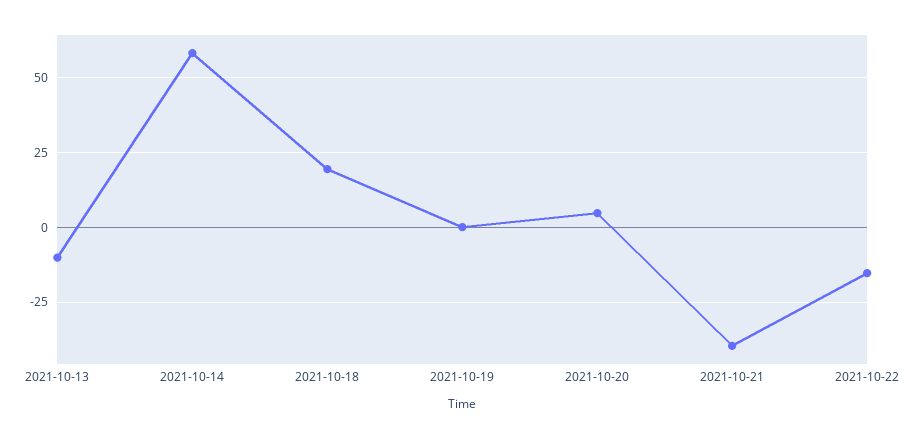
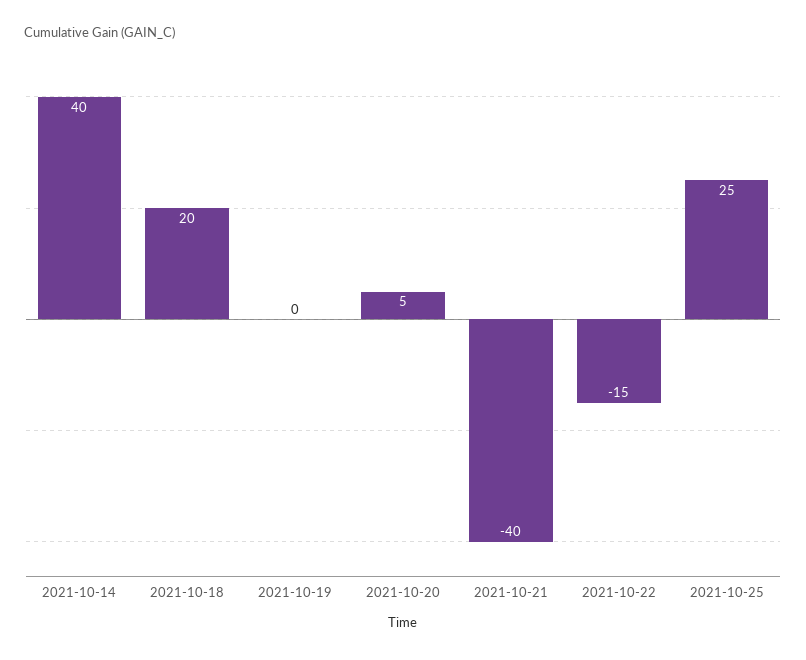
2021-10-13: -10 -> none
2021-10-14: 57.5 -> 40
2021-10-25: none -> 25

